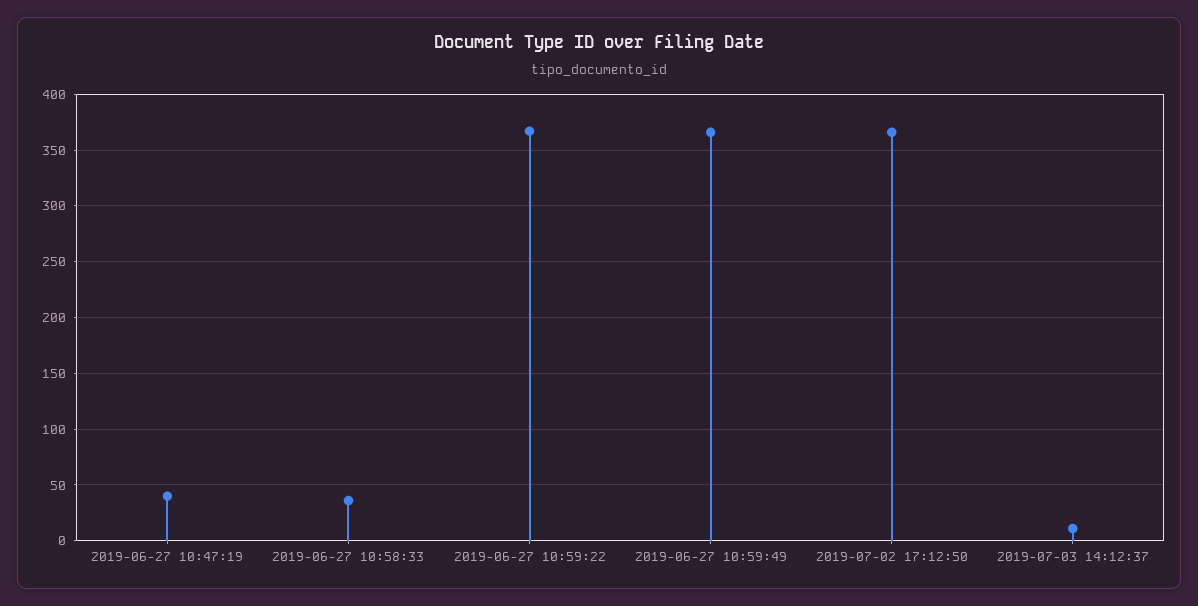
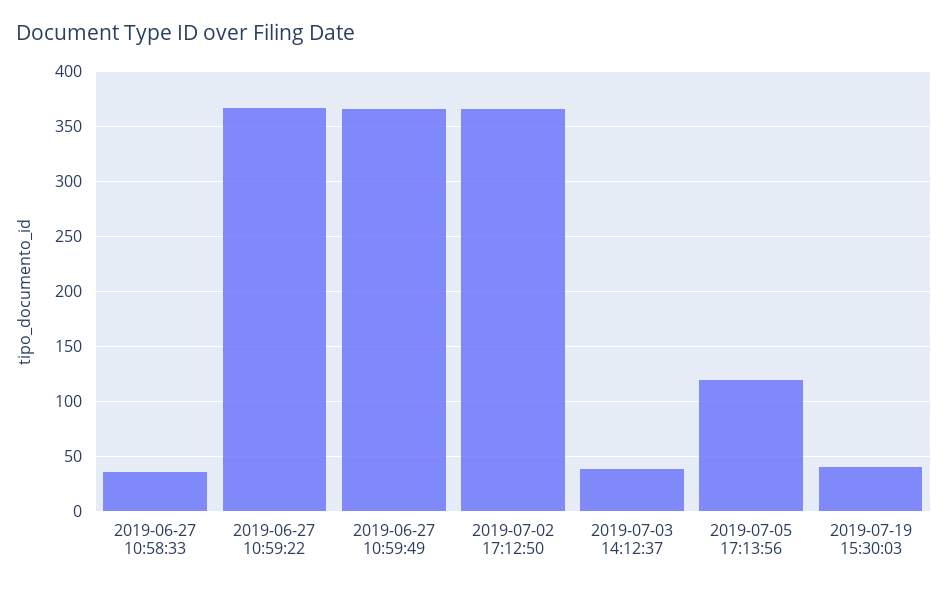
2019-06-27 10:47:19: 40 -> none
2019-07-03 14:12:37: 10 -> 40
2019-07-05 17:13:56: none -> 120
2019-07-19 15:30:03: none -> 40

